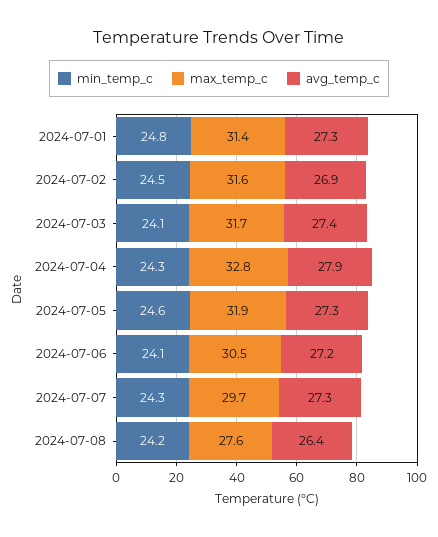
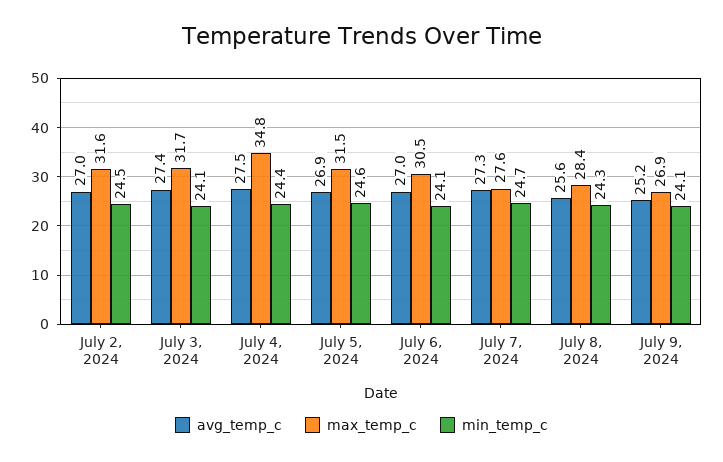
min_temp_c, 2024-07-01: 24.8 -> none
max_temp_c, 2024-07-01: 31.4 -> none
avg_temp_c, 2024-07-01: 27.3 -> none
avg_temp_c, 2024-07-02: 26.9 -> 27
min_temp_c, 2024-07-04: 24.3 -> 24.4
max_temp_c, 2024-07-04: 32.8 -> 34.8
avg_temp_c, 2024-07-04: 27.9 -> 27.5
max_temp_c, 2024-07-05: 31.9 -> 31.5
avg_temp_c, 2024-07-05: 27.3 -> 26.9
avg_temp_c, 2024-07-06: 27.2 -> 27
min_temp_c, 2024-07-07: 24.3 -> 24.7
max_temp_c, 2024-07-07: 29.7 -> 27.6
min_temp_c, 2024-07-08: 24.2 -> 24.3
max_temp_c, 2024-07-08: 27.6 -> 28.4
avg_temp_c, 2024-07-08: 26.4 -> 25.6
avg_temp_c, July 9, 2024: none -> 25.2
max_temp_c, July 9, 2024: none -> 26.9
min_temp_c, July 9, 2024: none -> 24.1

